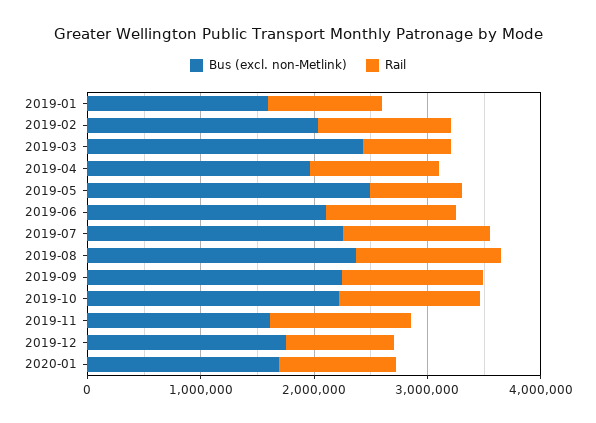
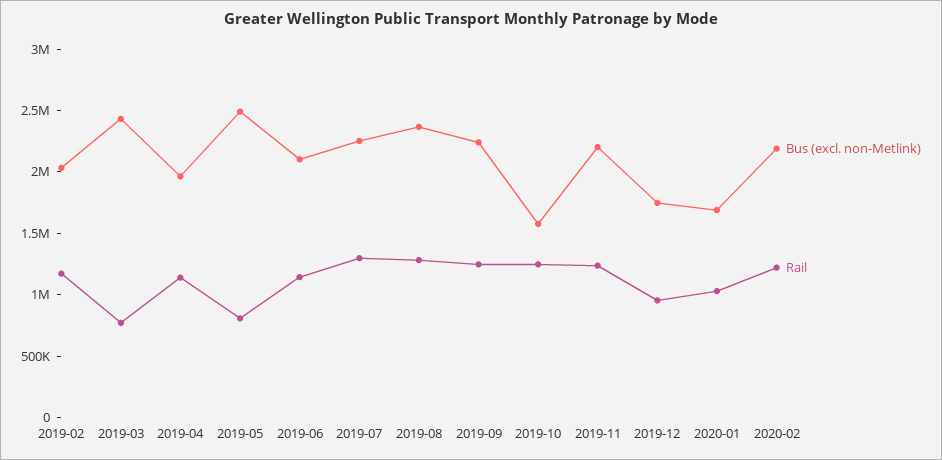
Bus (excl. non-Metlink), 2019-01: 1600000 -> none
Rail, 2019-01: 1000000 -> none
Bus (excl. non-Metlink), 2019-10: 2200000 -> 1600000
Bus (excl. non-Metlink), 2019-11: 1600000 -> 2200000
Bus (excl. non-Metlink), 2020-02: none -> 2200000
Rail, 2020-02: none -> 1200000

